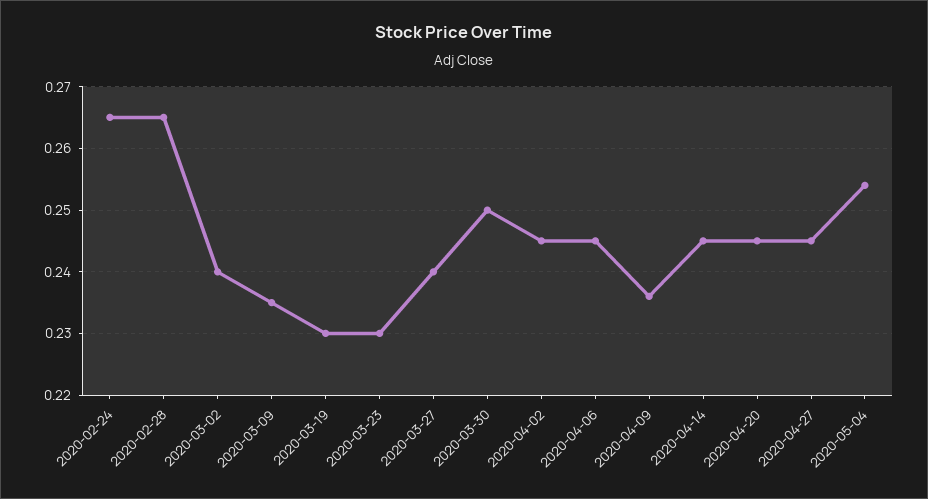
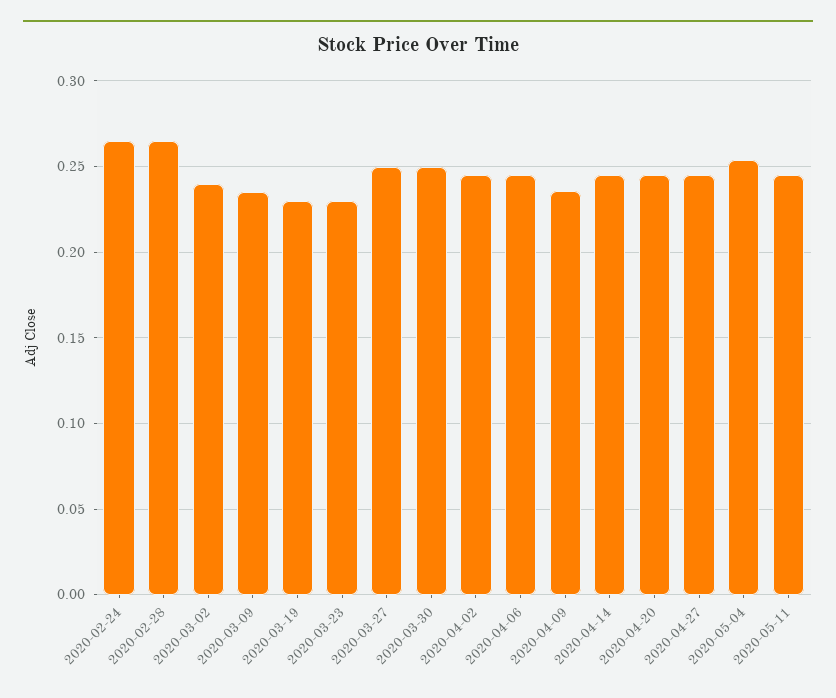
2020-03-27: 0.24 -> 0.25
2020-05-11: none -> 0.245

